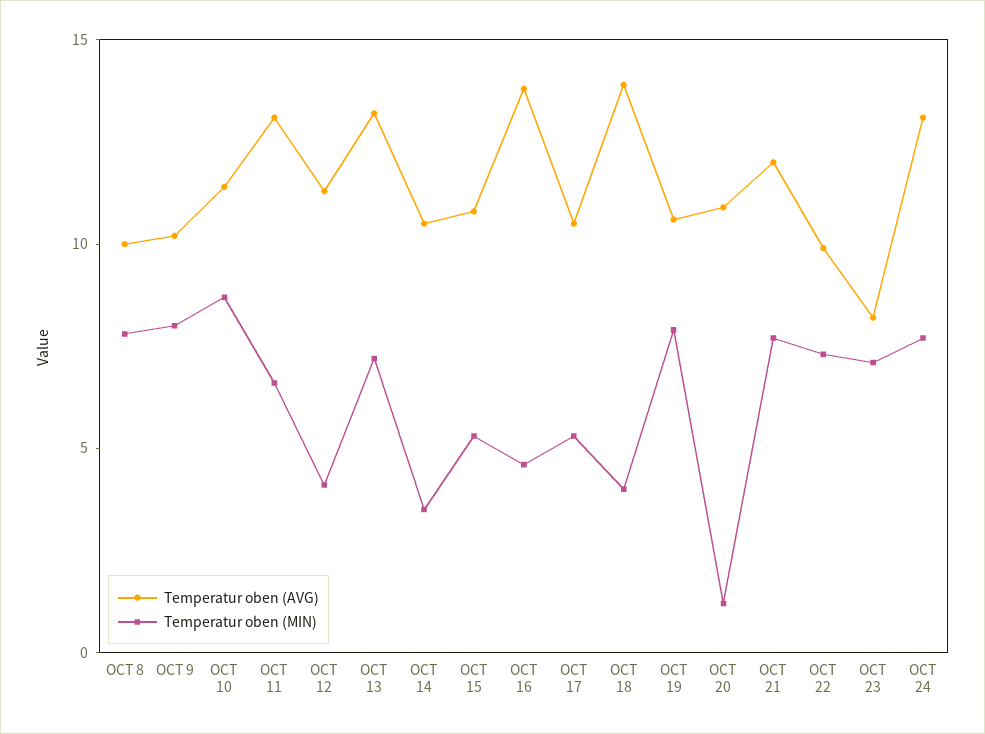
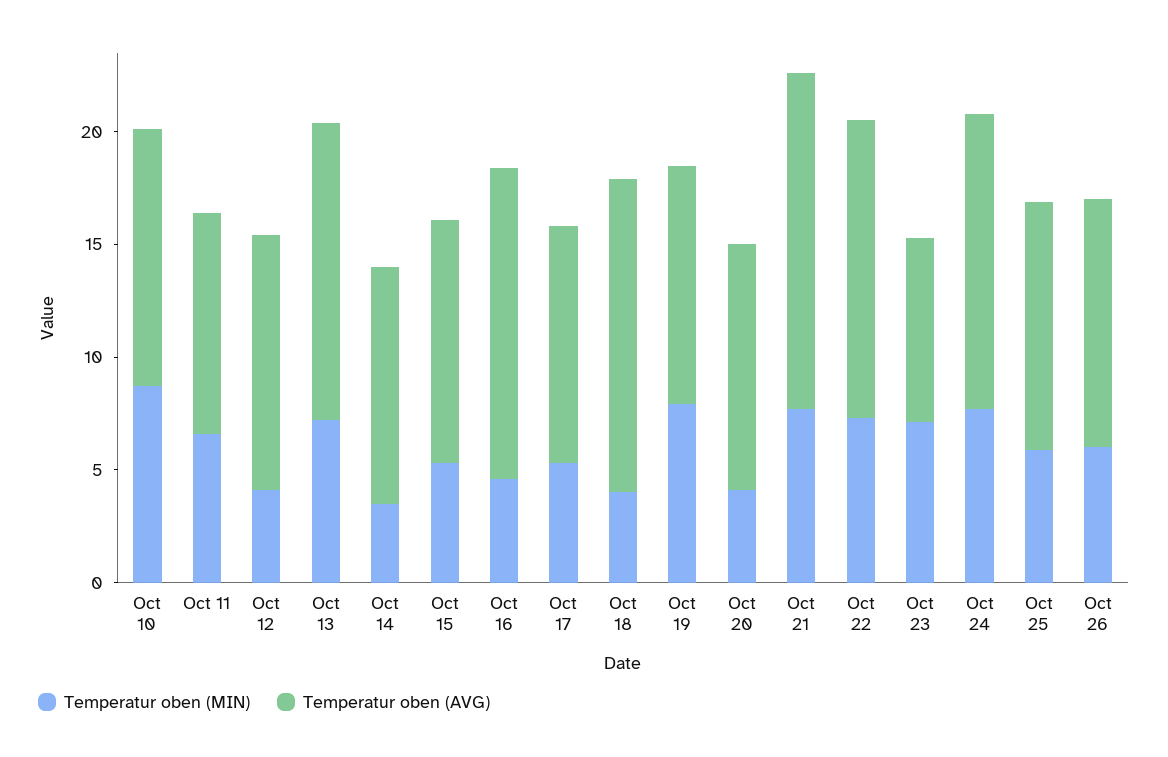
Temperatur oben (AVG), OCT 8: 10 -> none
Temperatur oben (MIN), OCT 8: 8 -> none
Temperatur oben (AVG), OCT 9: 10 -> none
Temperatur oben (MIN), OCT 9: 8 -> none
Temperatur oben (AVG), OCT 11: 13 -> 10
Temperatur oben (MIN), OCT 20: 1 -> 4
Temperatur oben (AVG), OCT 21: 12 -> 15
Temperatur oben (AVG), OCT 22: 10 -> 13
Temperatur oben (MIN), Oct 25: none -> 6
Temperatur oben (AVG), Oct 25: none -> 11
Temperatur oben (MIN), Oct 26: none -> 6
Temperatur oben (AVG), Oct 26: none -> 11

